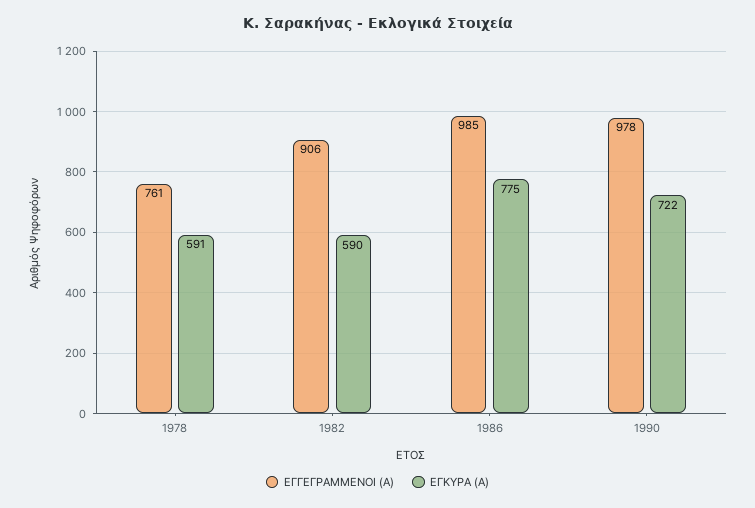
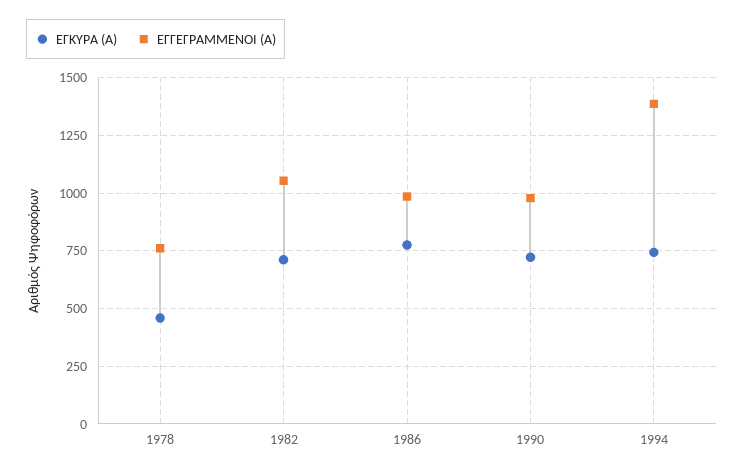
ΕΓΚΥΡΑ (Α), 1978: 591 -> 450
ΕΓΓΕΓΡΑΜΜΕΝΟΙ (Α), 1982: 906 -> 1050
ΕΓΚΥΡΑ (Α), 1982: 590 -> 700
ΕΓΚΥΡΑ (Α), 1994: none -> 750
ΕΓΓΕΓΡΑΜΜΕΝΟΙ (Α), 1994: none -> 1400

